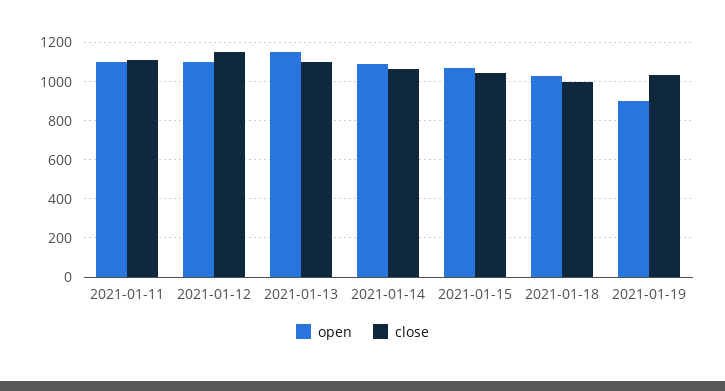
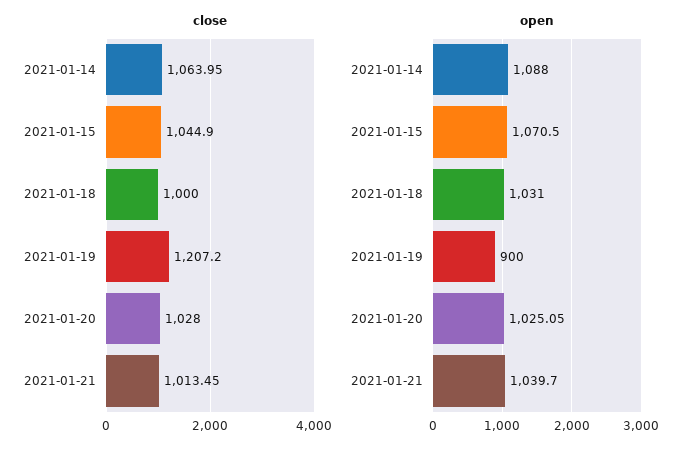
open, 2021-01-11: 1100 -> none
close, 2021-01-11: 1100 -> none
open, 2021-01-12: 1100 -> none
close, 2021-01-12: 1150 -> none
open, 2021-01-13: 1150 -> none
close, 2021-01-13: 1100 -> none
close, 2021-01-19: 1050 -> 1207.2
close, 2021-01-20: none -> 1028
close, 2021-01-21: none -> 1013.45
open, 2021-01-20: none -> 1025.05
open, 2021-01-21: none -> 1039.7

